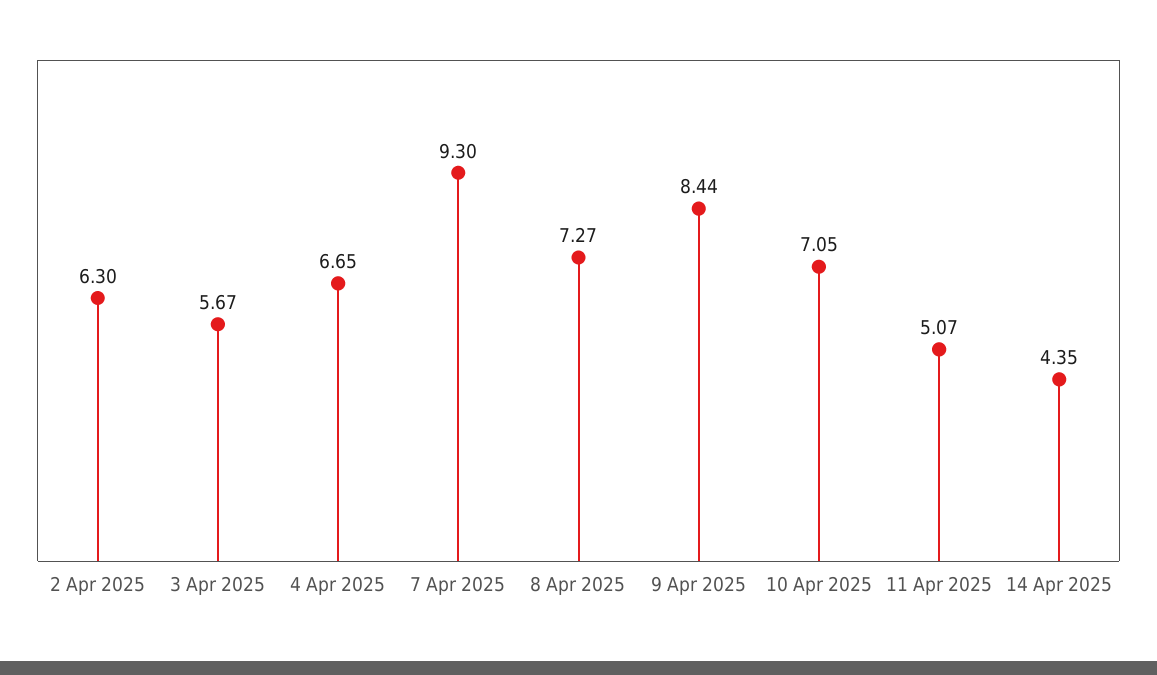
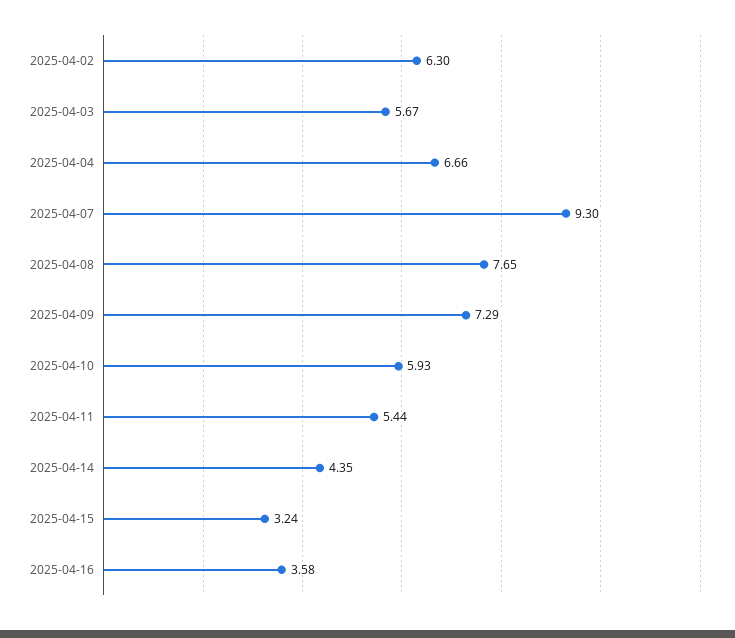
4 Apr 2025: 6.65 -> 6.66
8 Apr 2025: 7.27 -> 7.65
9 Apr 2025: 8.44 -> 7.29
10 Apr 2025: 7.05 -> 5.93
11 Apr 2025: 5.07 -> 5.44
2025-04-15: none -> 3.24
2025-04-16: none -> 3.58

